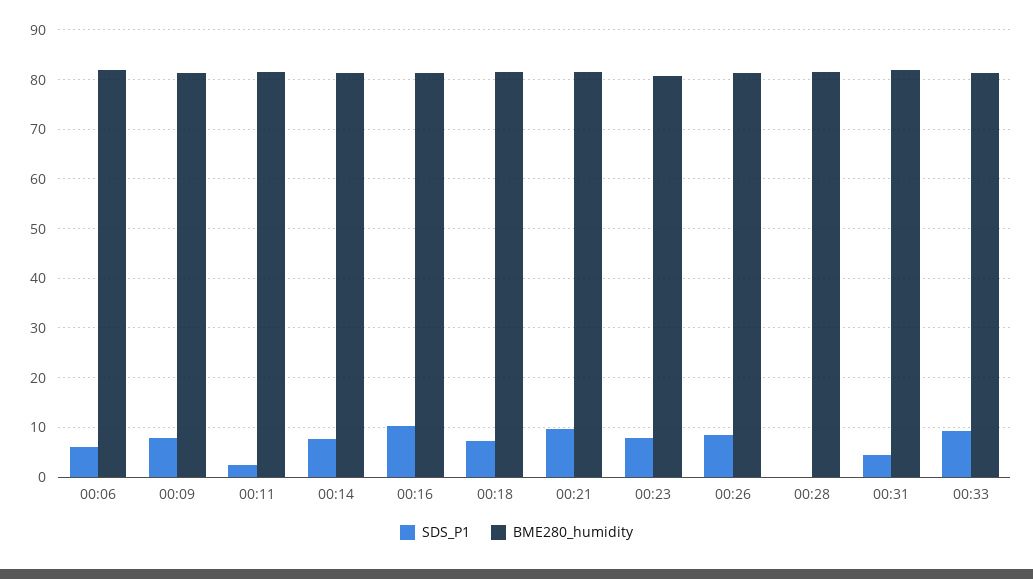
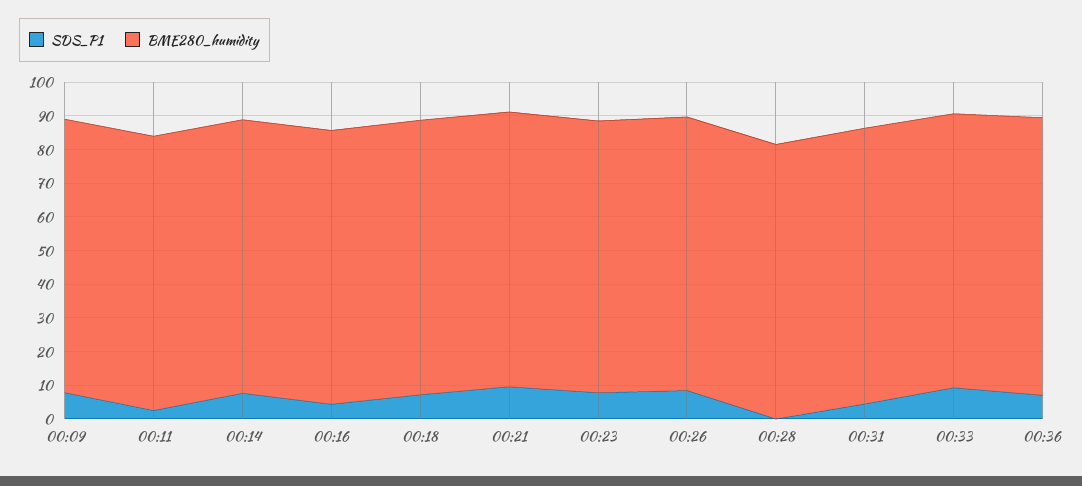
SDS_P1, 00:06: 6 -> none
BME280_humidity, 00:06: 82 -> none
SDS_P1, 00:16: 10 -> 5
SDS_P1, 00:36: none -> 7.5
BME280_humidity, 00:36: none -> 82.5

